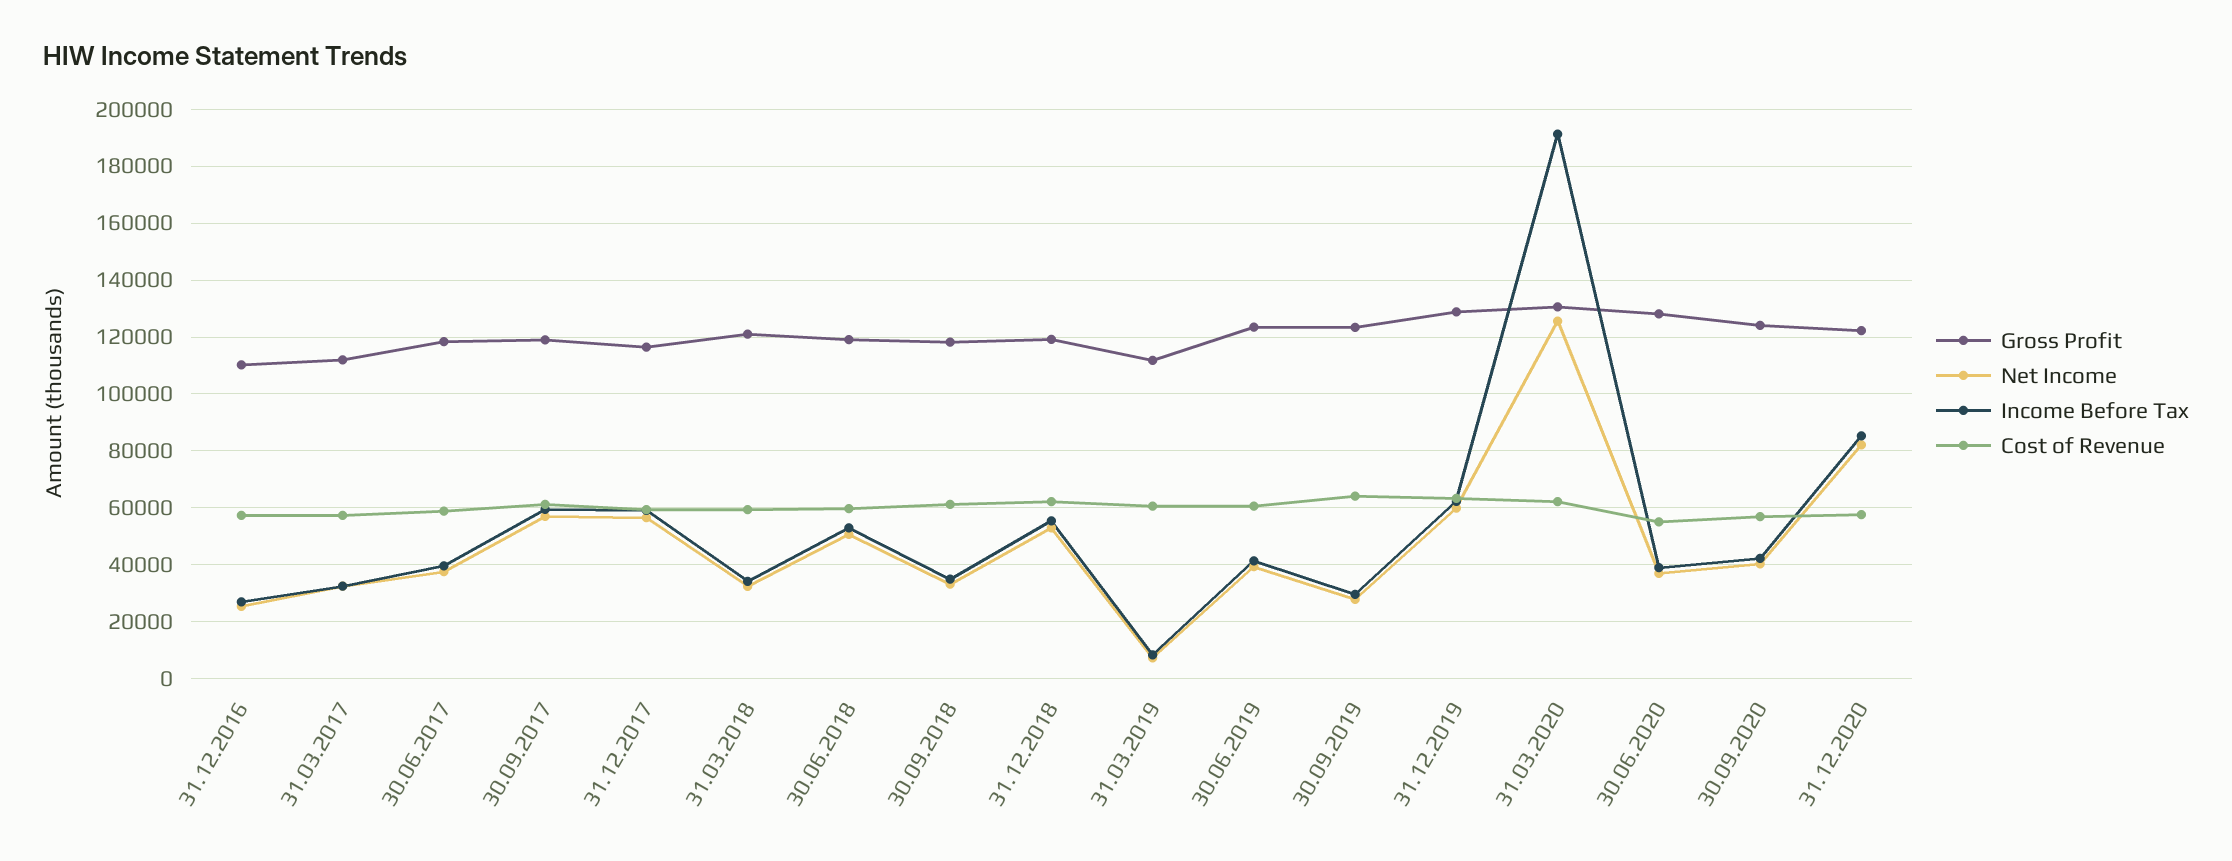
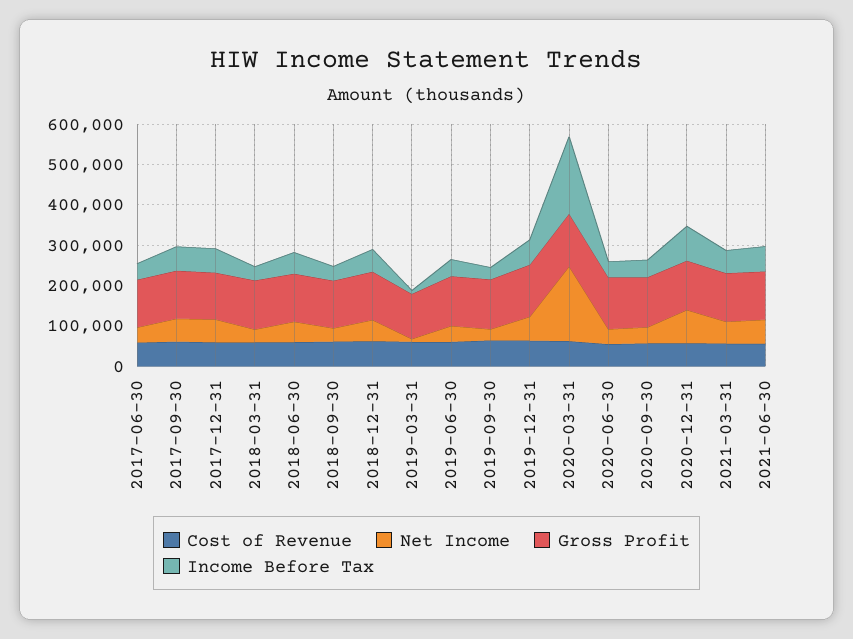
Gross Profit, 31.12.2016: 110000 -> none
Net Income, 31.12.2016: 25000 -> none
Income Before Tax, 31.12.2016: 27500 -> none
Cost of Revenue, 31.12.2016: 57500 -> none
Gross Profit, 31.03.2017: 112500 -> none
Net Income, 31.03.2017: 32500 -> none
Income Before Tax, 31.03.2017: 32500 -> none
Cost of Revenue, 31.03.2017: 57500 -> none
Net Income, 31.03.2020: 125000 -> 180000
Cost of Revenue, 2021-03-31: none -> 60000
Net Income, 2021-03-31: none -> 60000
Gross Profit, 2021-03-31: none -> 120000
Income Before Tax, 2021-03-31: none -> 60000
Cost of Revenue, 2021-06-30: none -> 60000
Net Income, 2021-06-30: none -> 60000
Gross Profit, 2021-06-30: none -> 120000
Income Before Tax, 2021-06-30: none -> 60000

